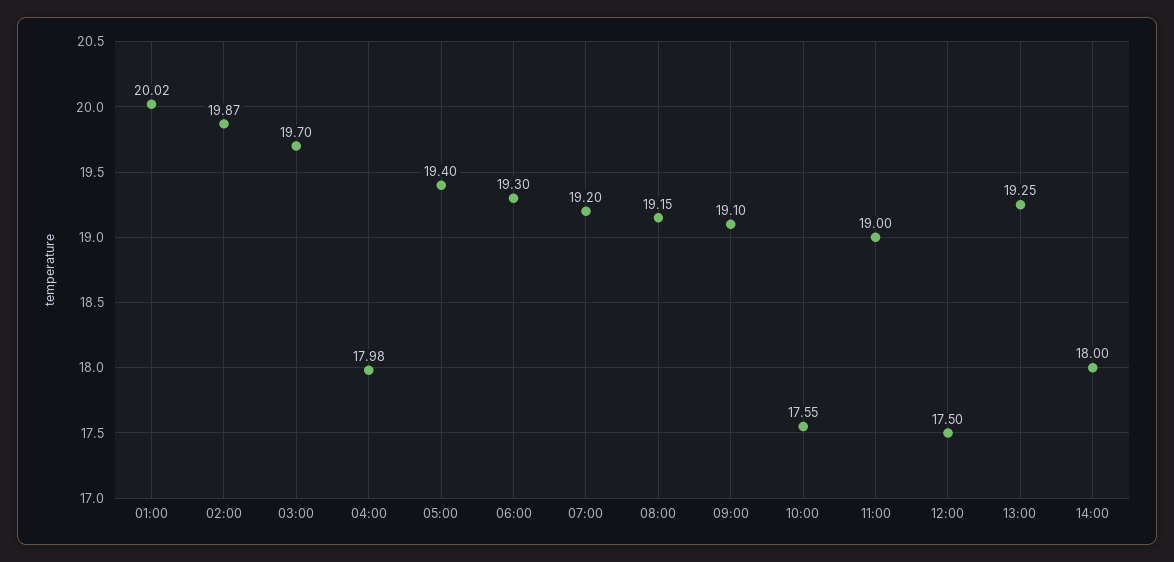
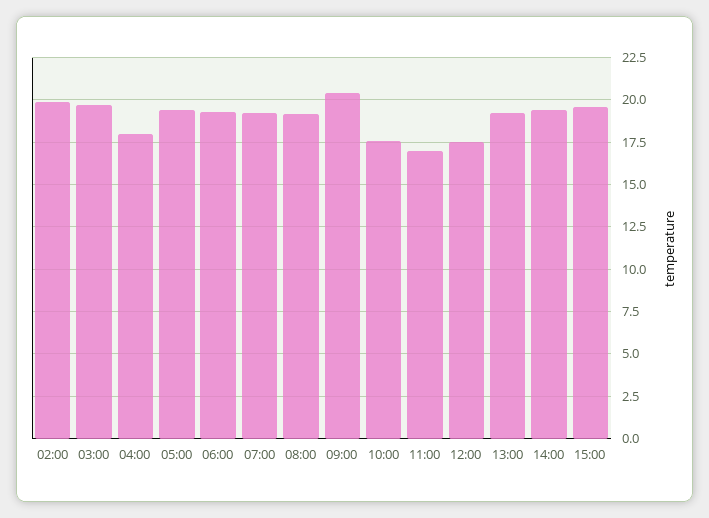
01:00: 20.02 -> none
09:00: 19.1 -> 20.5
11:00: 19 -> 17
14:00: 18 -> 19.5
15:00: none -> 19.5

